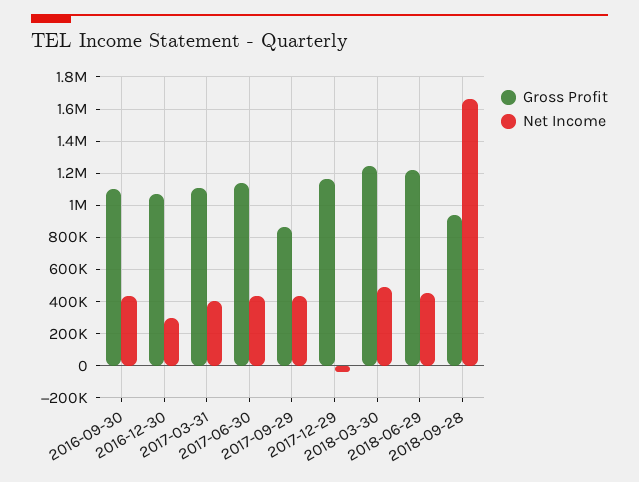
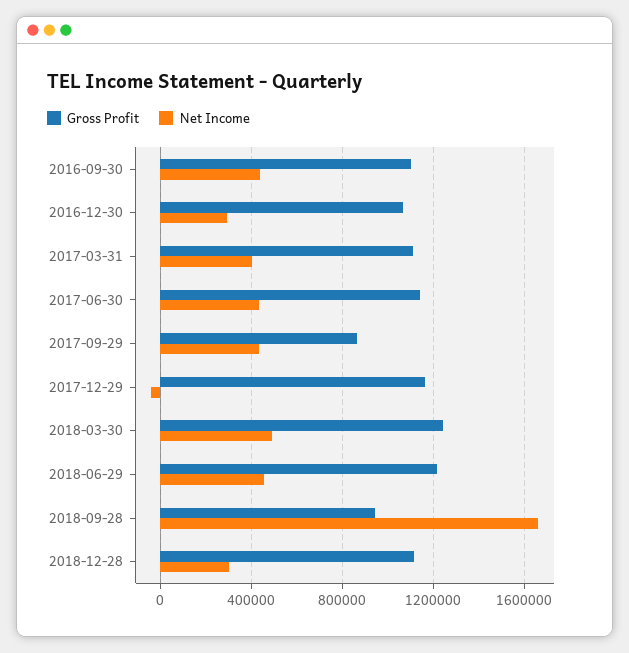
Gross Profit, 2018-12-28: none -> 1100000
Net Income, 2018-12-28: none -> 300000

